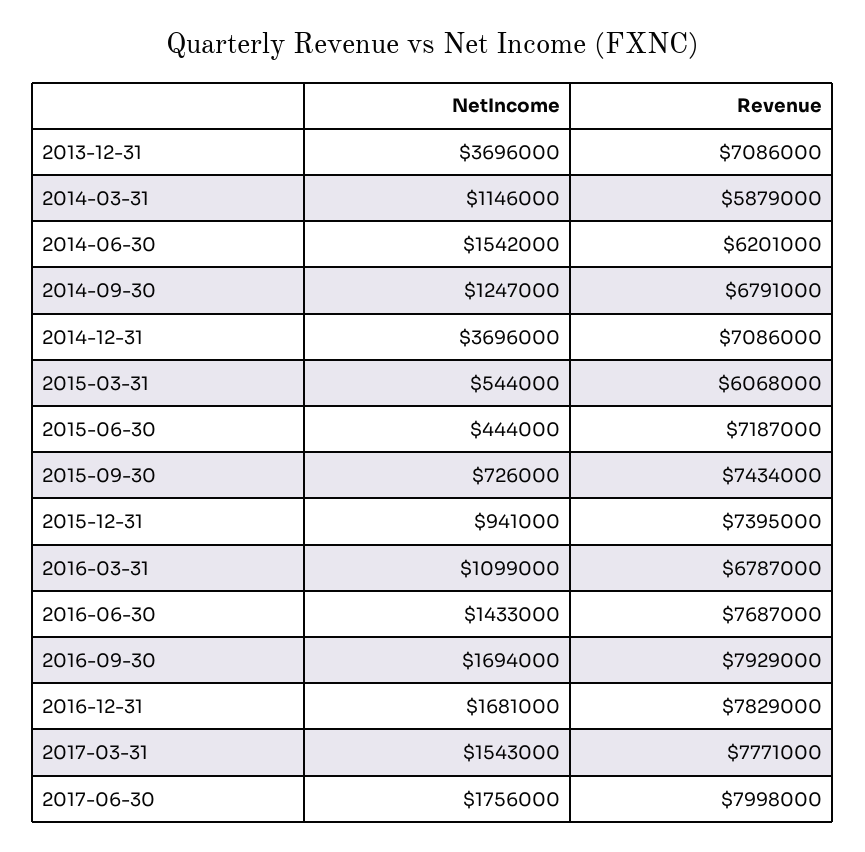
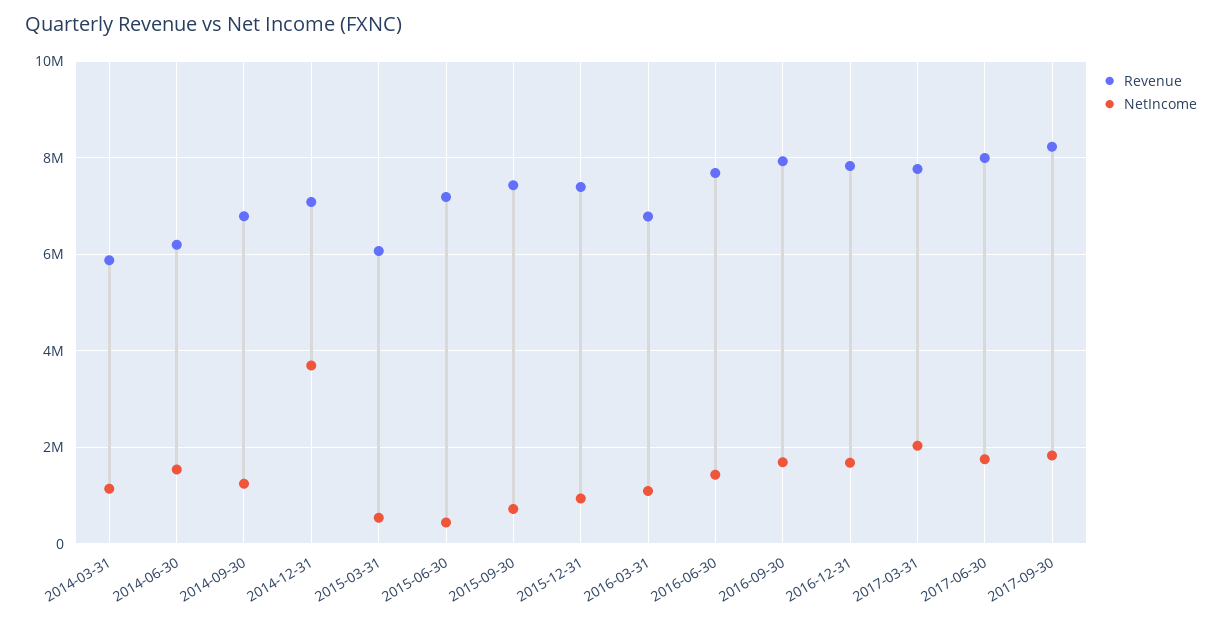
NetIncome, 2013-12-31: 3696000 -> none
Revenue, 2013-12-31: 7086000 -> none
NetIncome, 2017-03-31: 1543000 -> 2000000
Revenue, 2017-09-30: none -> 8200000
NetIncome, 2017-09-30: none -> 1800000

